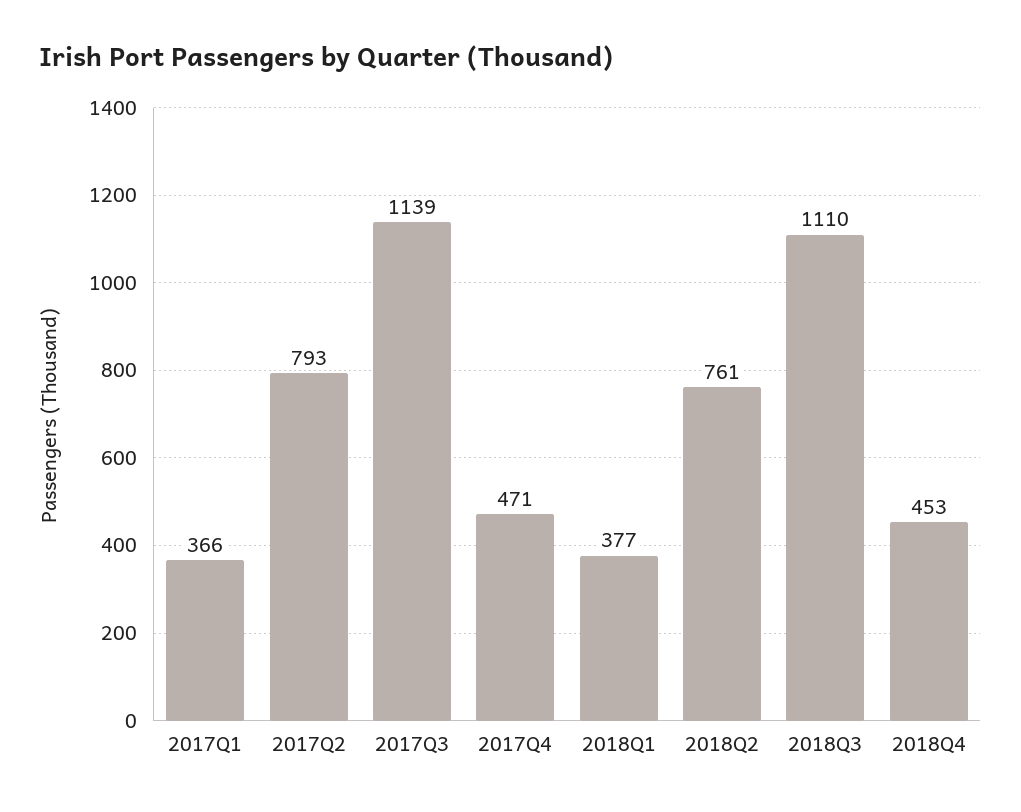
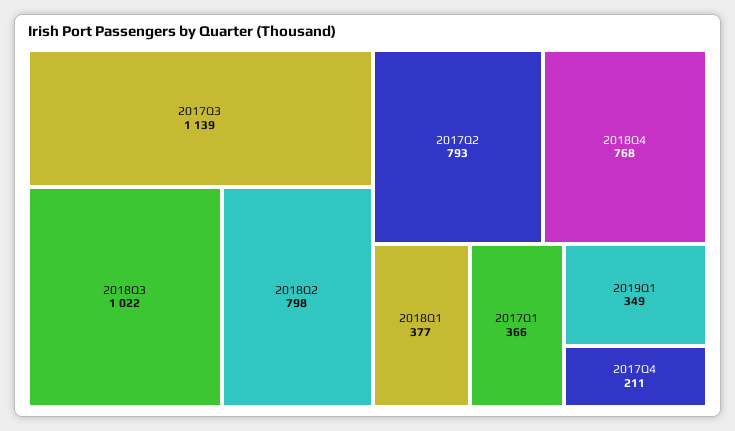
2017Q4: 471 -> 211
2018Q2: 761 -> 798
2018Q3: 1110 -> 1022
2018Q4: 453 -> 768
2019Q1: none -> 349

